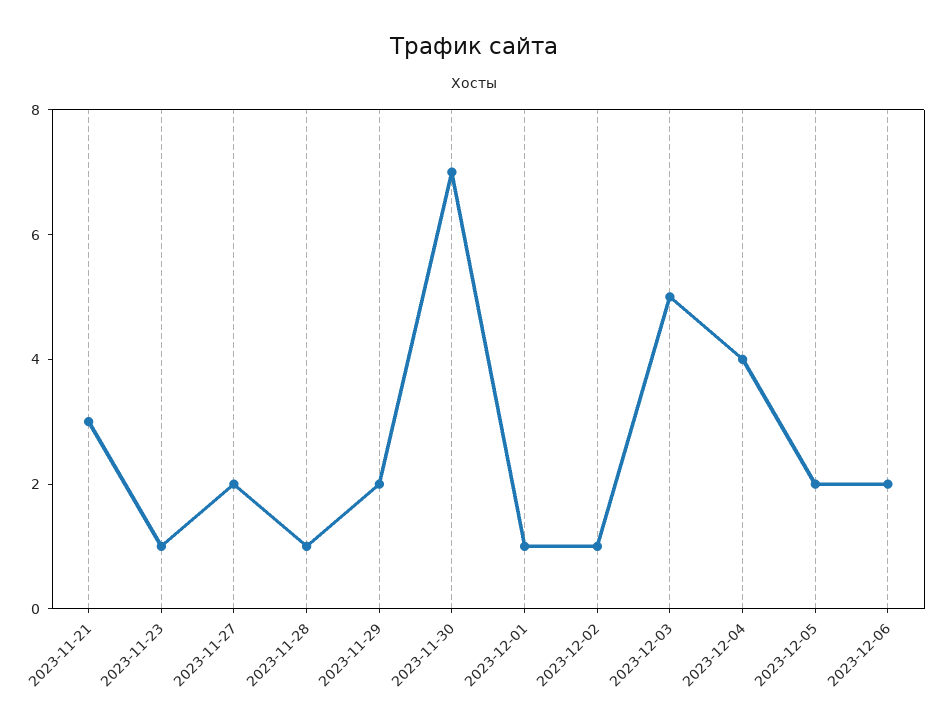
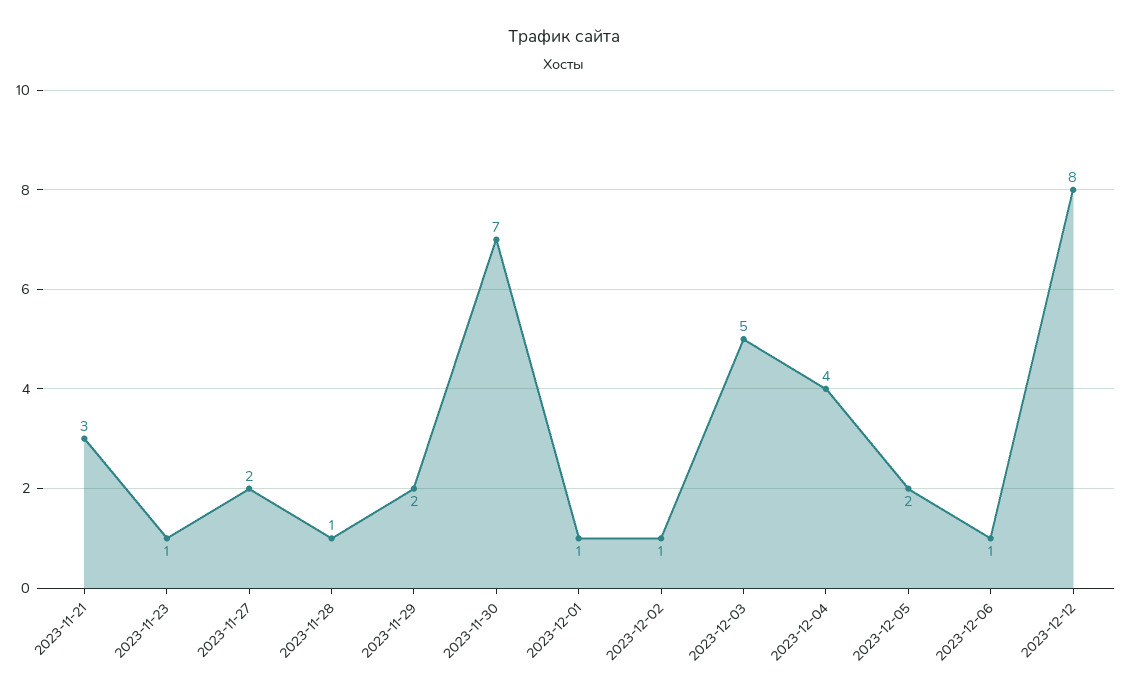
2023-12-06: 2 -> 1
2023-12-12: none -> 8

